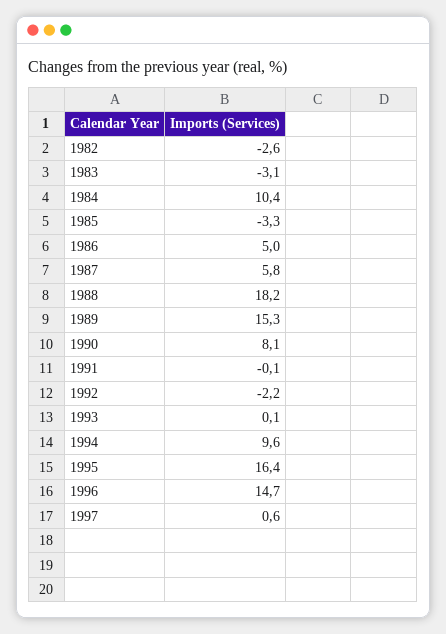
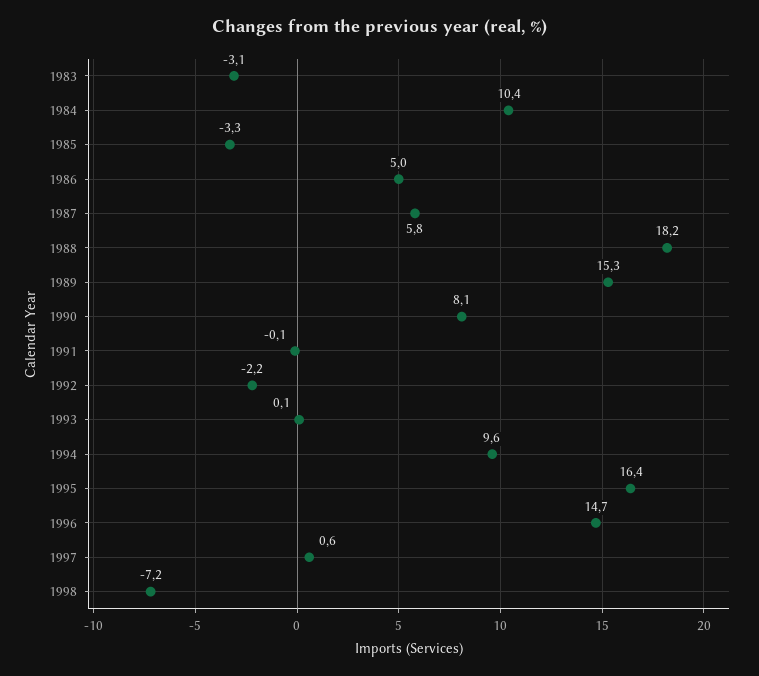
1982: -2.6 -> none
1998: none -> -7.2

